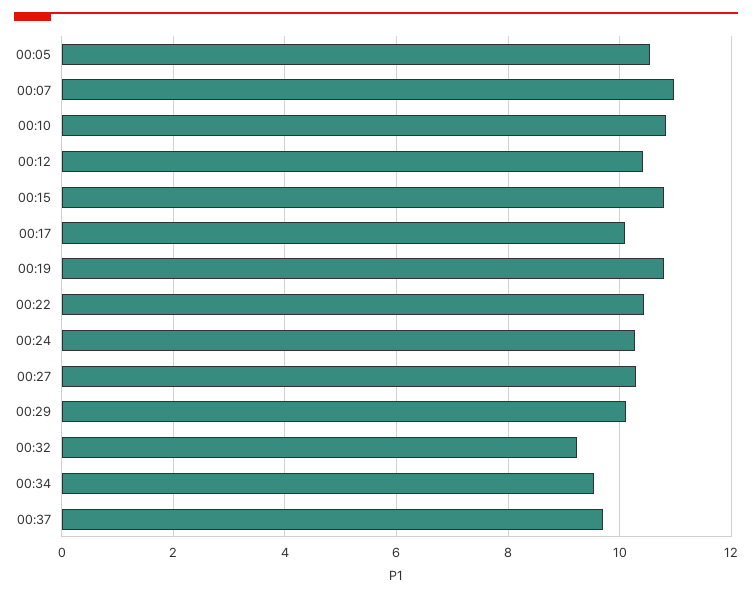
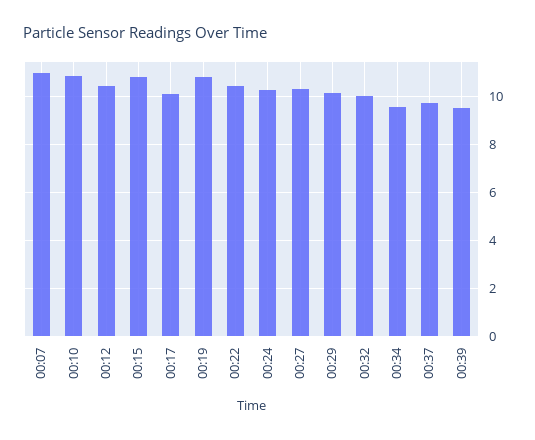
00:05: 10.6 -> none
00:32: 9.2 -> 10
00:39: none -> 9.5

